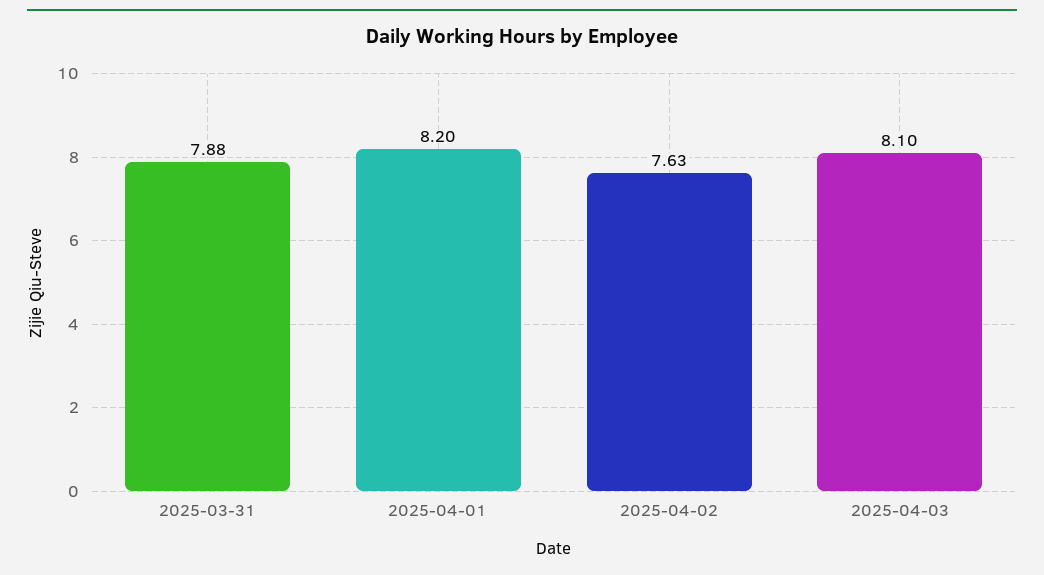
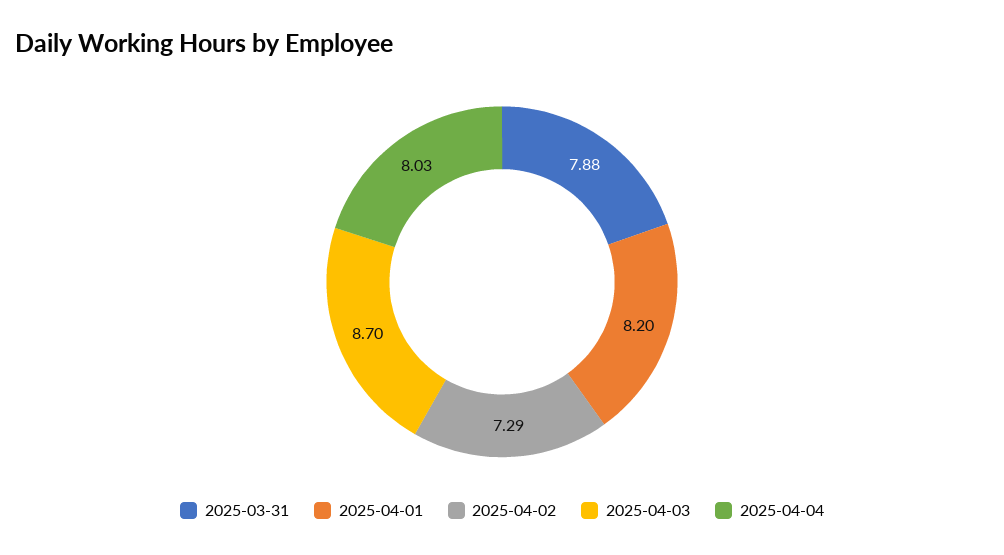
2025-04-02: 7.63 -> 7.29
2025-04-03: 8.1 -> 8.7
2025-04-04: none -> 8.03

